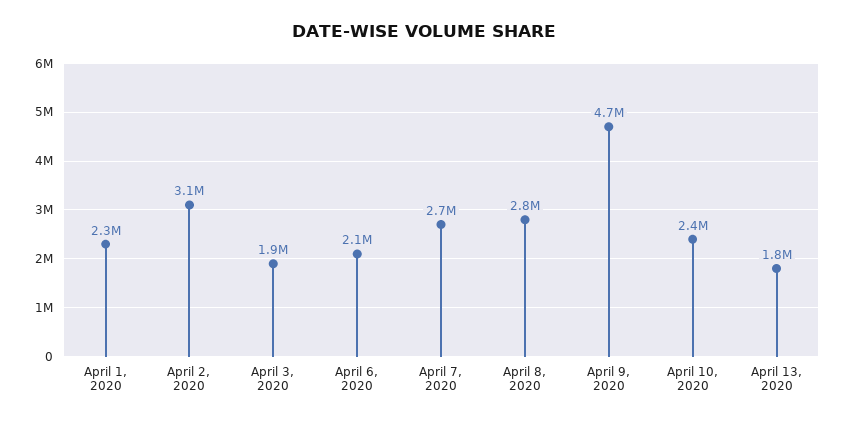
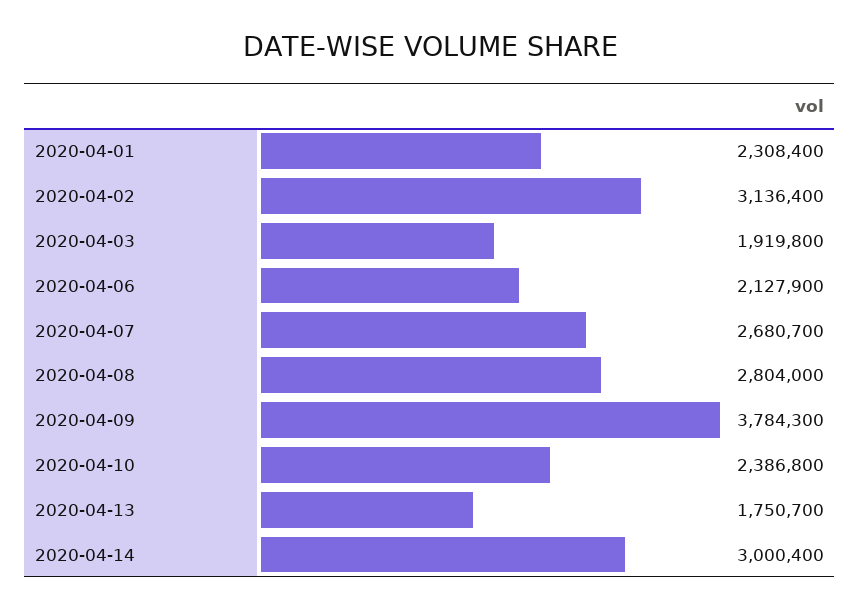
April 9, 2020: 4700000 -> 3784300
2020-04-14: none -> 3000400

